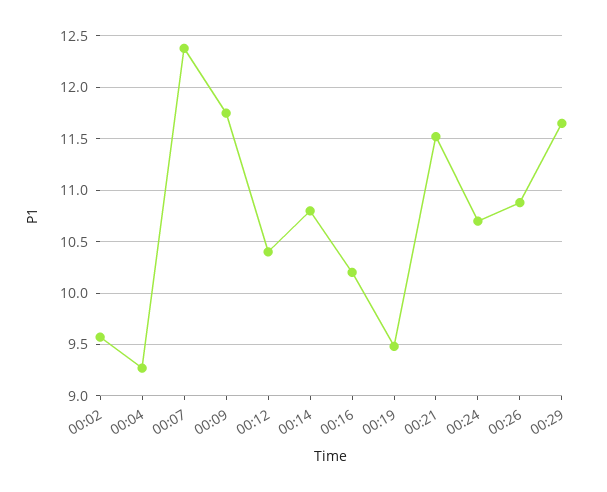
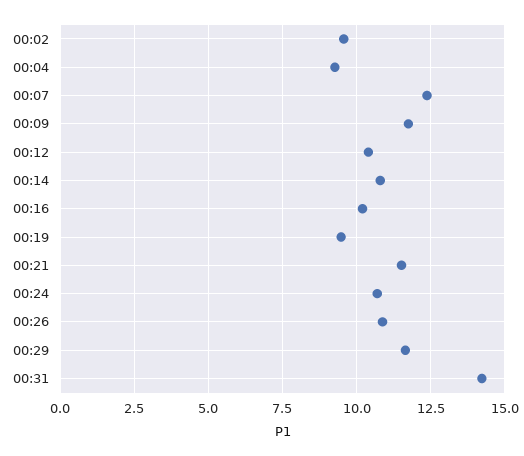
00:31: none -> 14.25

